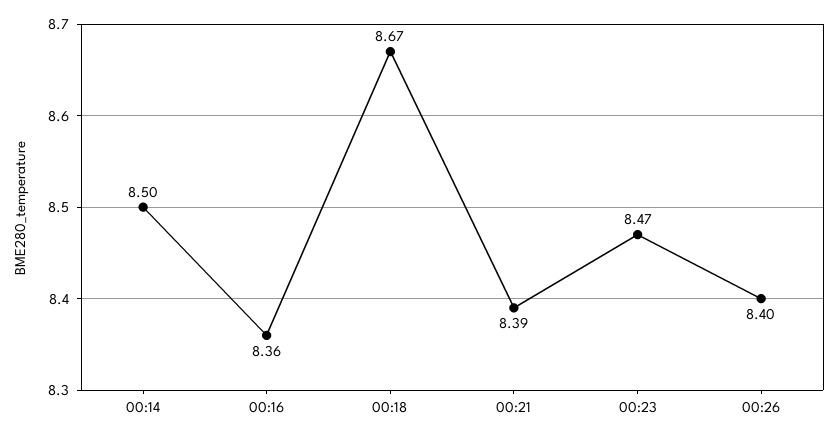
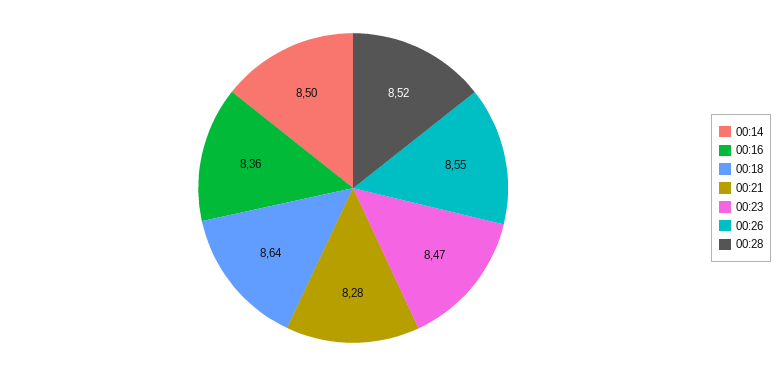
00:18: 8.67 -> 8.64
00:21: 8.39 -> 8.28
00:26: 8.4 -> 8.55
00:28: none -> 8.52

